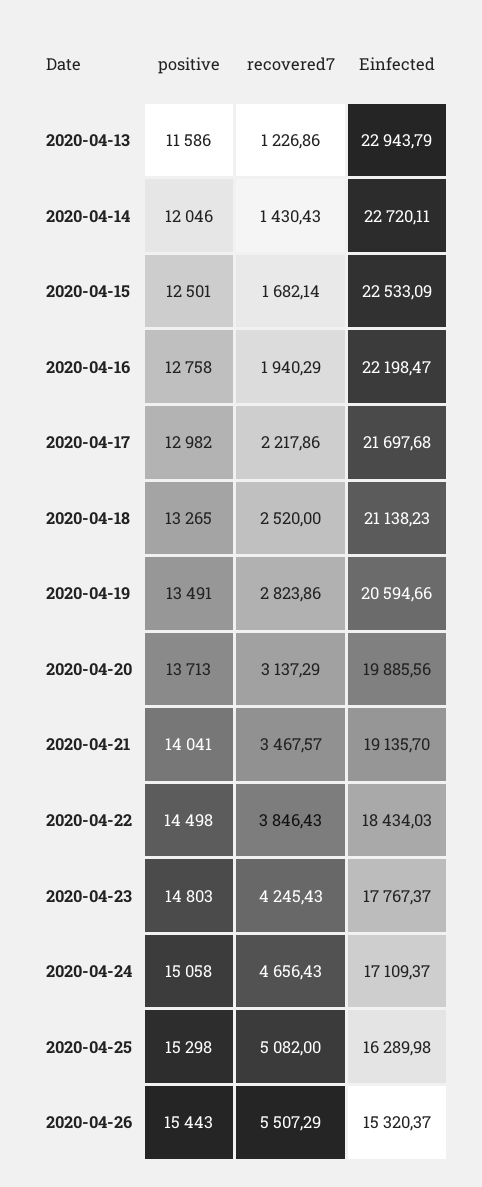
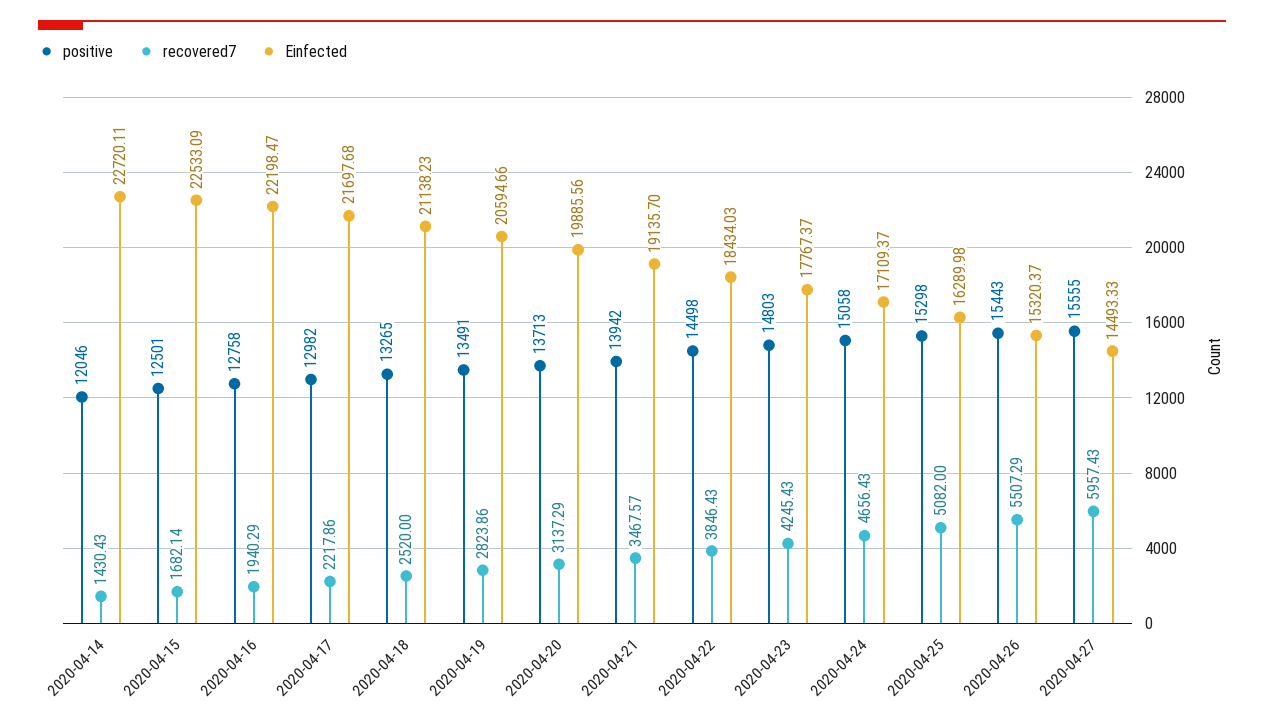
positive, 2020-04-13: 11586 -> none
recovered7, 2020-04-13: 1226.86 -> none
Einfected, 2020-04-13: 22943.79 -> none
positive, 2020-04-21: 14041 -> 13942
positive, 2020-04-27: none -> 15555
recovered7, 2020-04-27: none -> 5957.43
Einfected, 2020-04-27: none -> 14493.33

